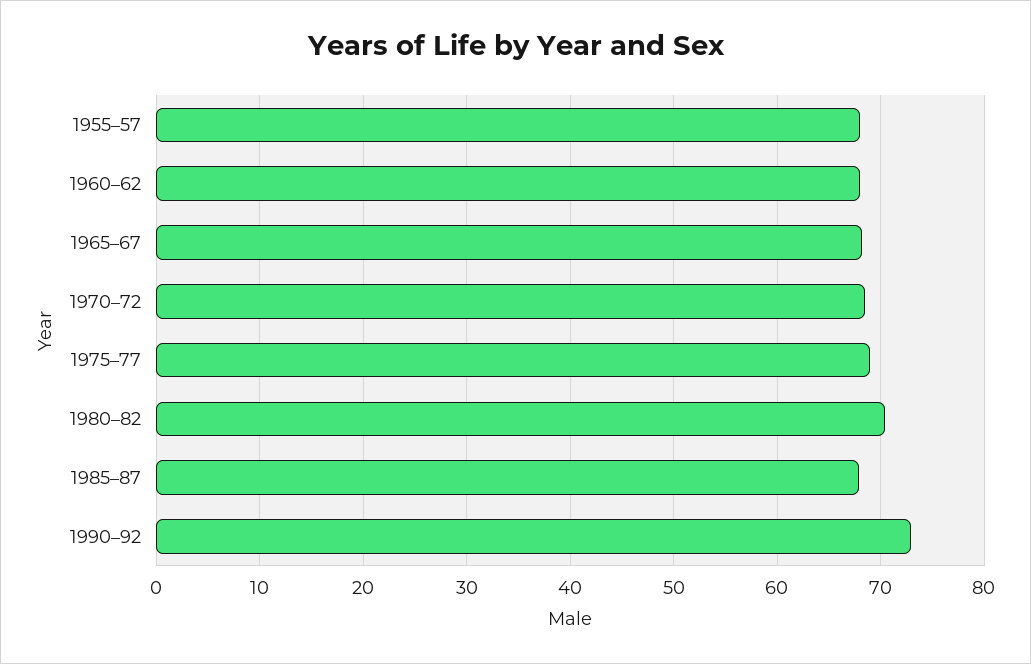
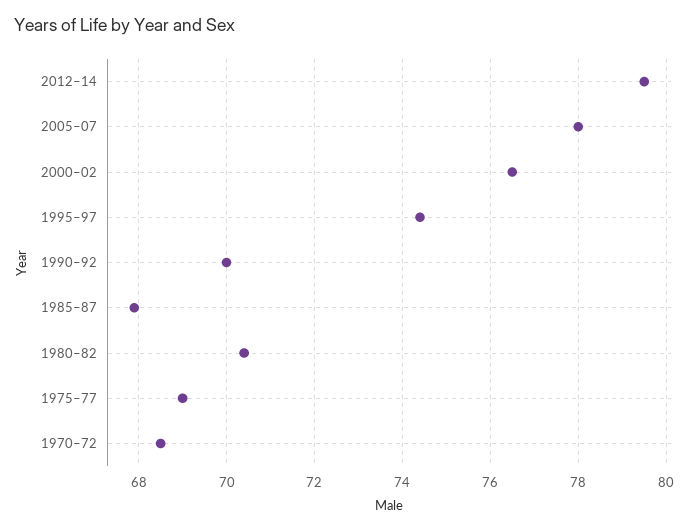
1955–57: 68 -> none
1960–62: 68 -> none
1965–67: 68 -> none
1990–92: 73 -> 70
2012–14: none -> 79.5
2005–07: none -> 78
2000–02: none -> 76.5
1995–97: none -> 74.5

